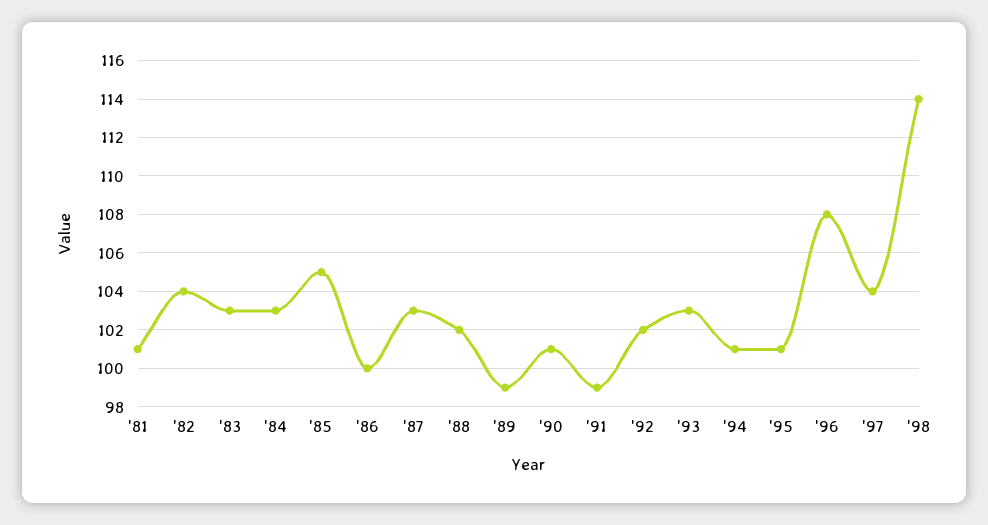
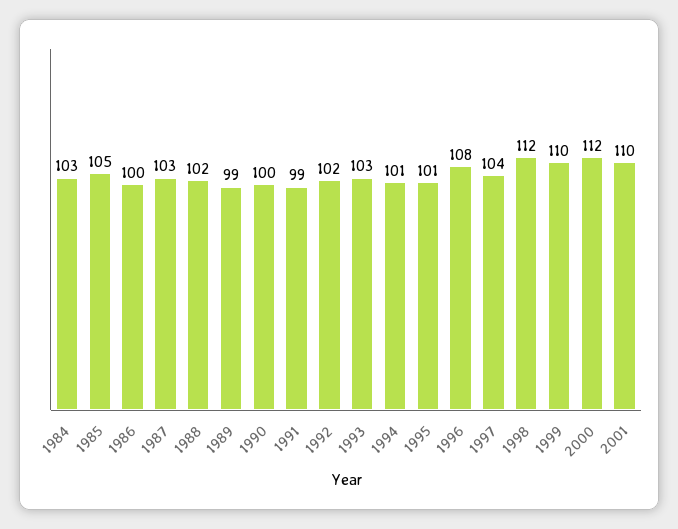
'81: 101 -> none
'82: 104 -> none
'83: 103 -> none
'90: 101 -> 100
'98: 114 -> 112
1999: none -> 110
2000: none -> 112
2001: none -> 110

